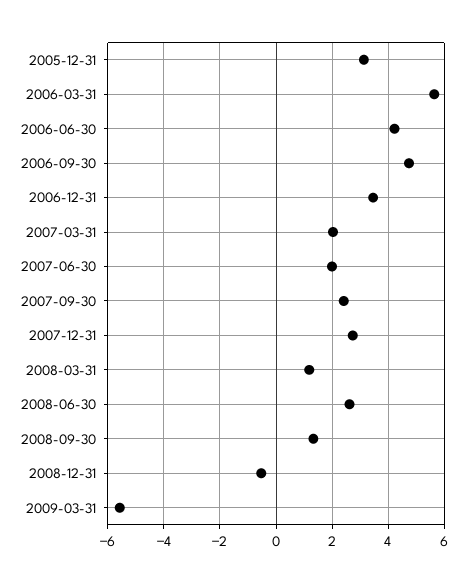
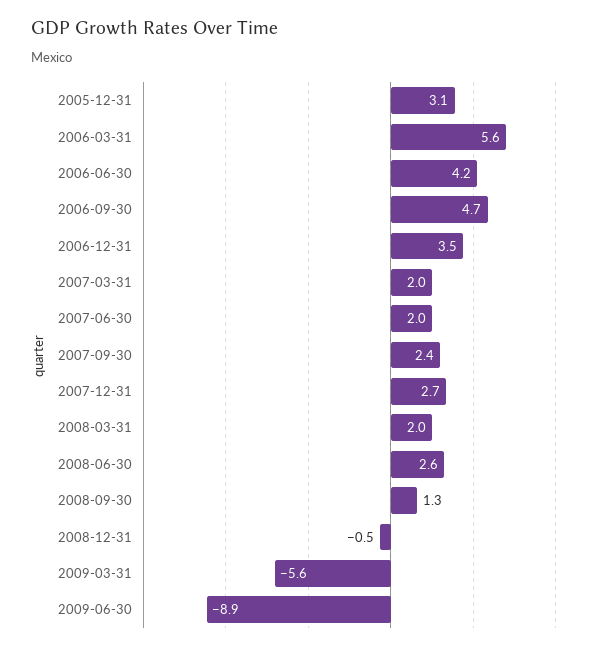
2008-03-31: 1.25 -> 2
2009-06-30: none -> -8.9

